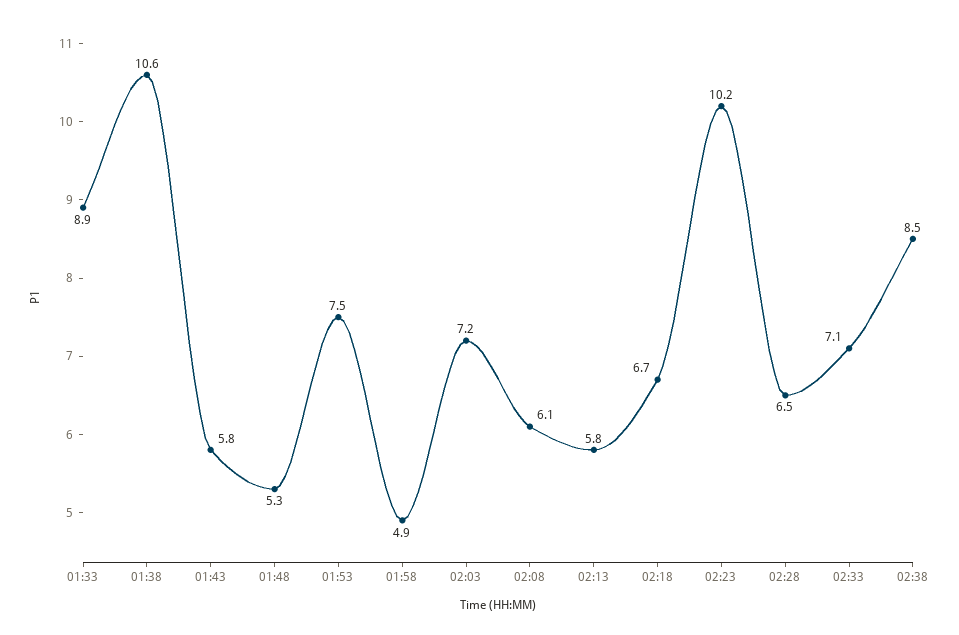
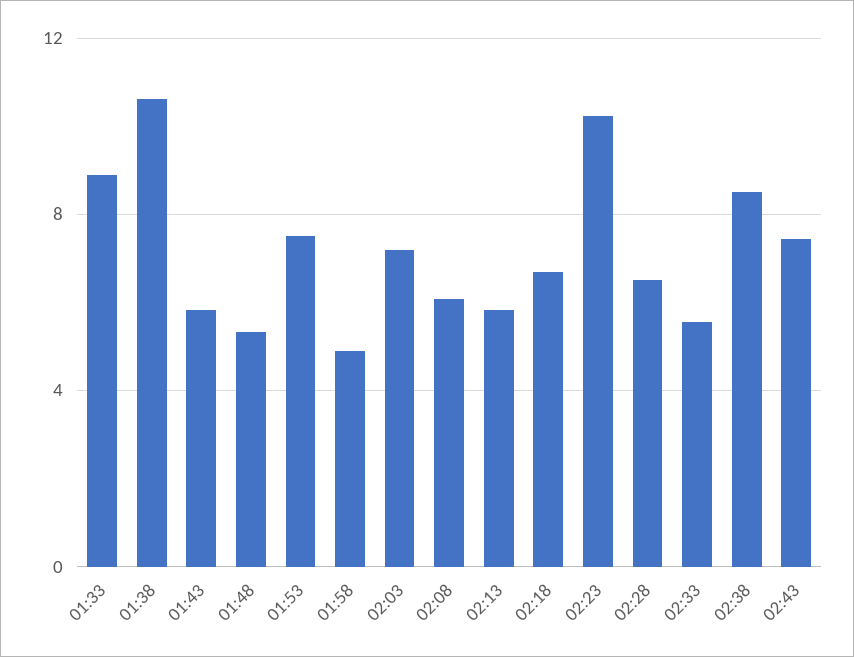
02:33: 7.1 -> 5.5
02:43: none -> 7.5

